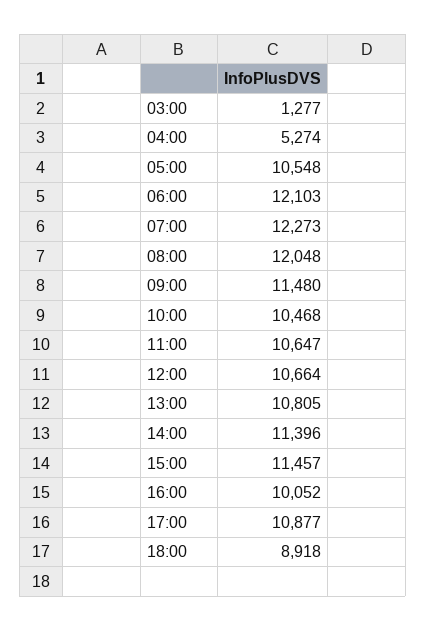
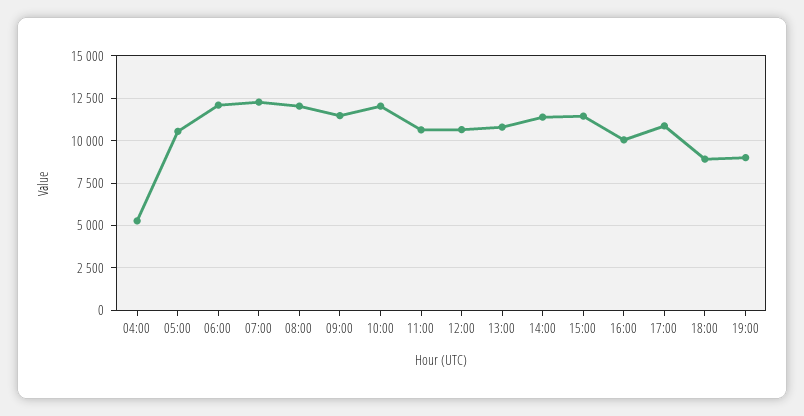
03:00: 1277 -> none
10:00: 10468 -> 12000
19:00: none -> 9000

